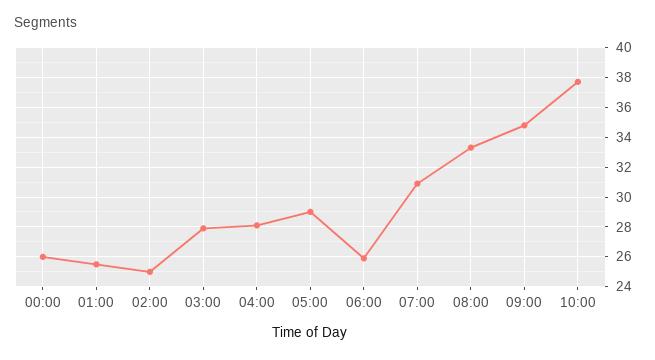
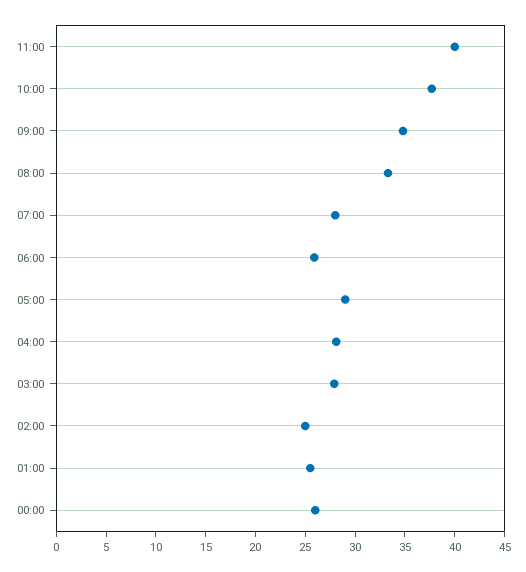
07:00: 31 -> 28
11:00: none -> 40

